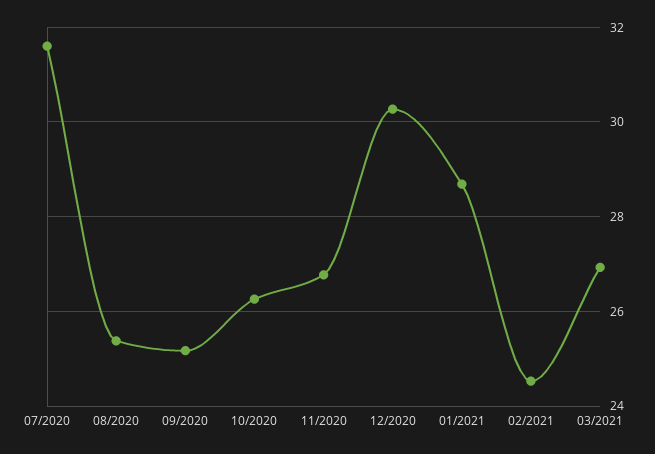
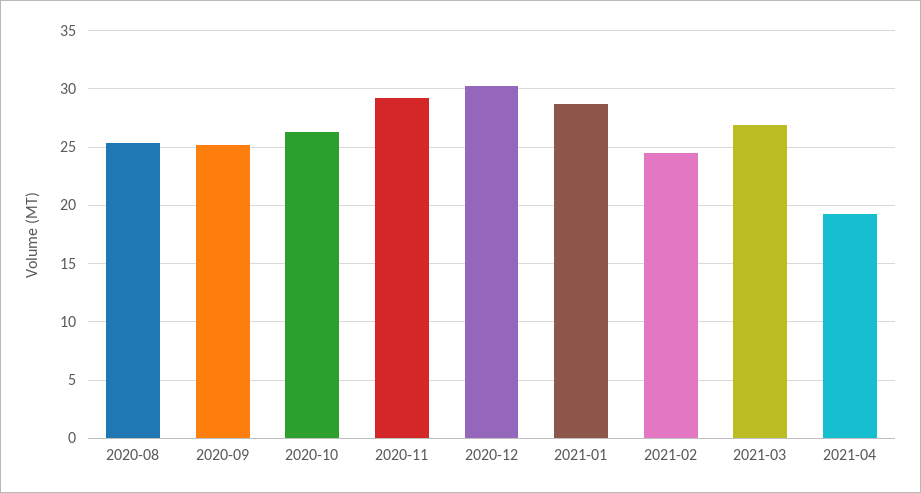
07/2020: 31.6 -> none
11/2020: 26.8 -> 29
2021-04: none -> 19

